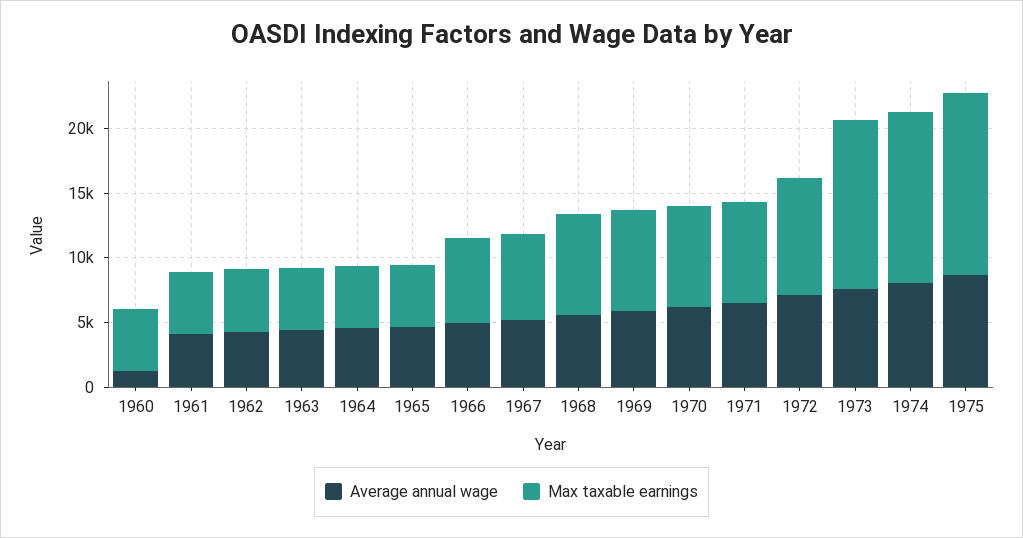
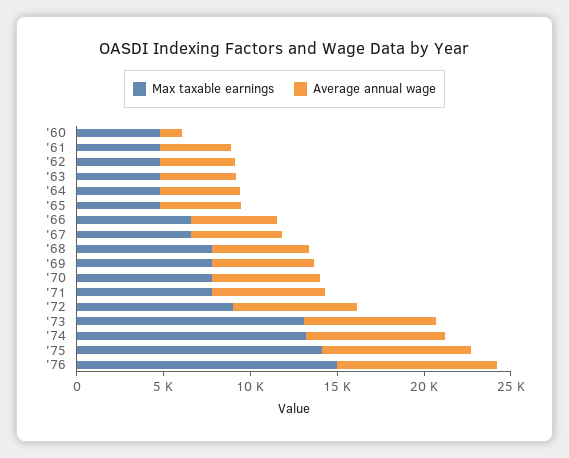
Max taxable earnings, '76: none -> 15000
Average annual wage, '76: none -> 9000

